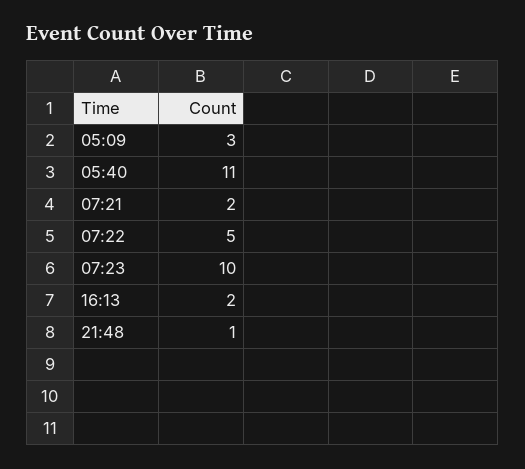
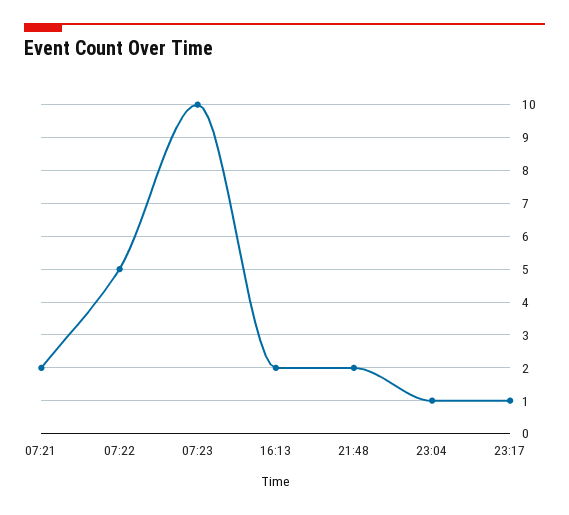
05:09: 3 -> none
05:40: 11 -> none
21:48: 1 -> 2
23:04: none -> 1
23:17: none -> 1

